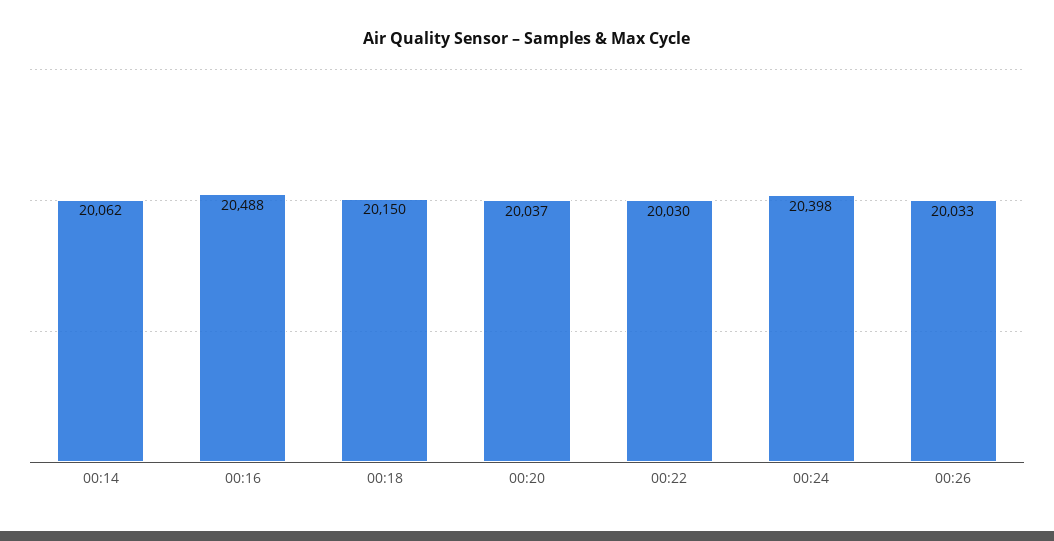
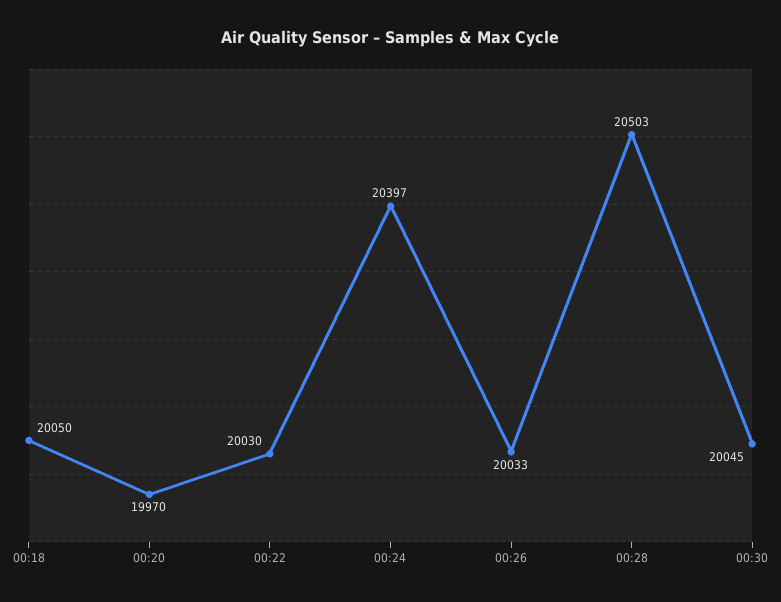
00:14: 20062 -> none
00:16: 20488 -> none
00:18: 20150 -> 20050
00:20: 20037 -> 19970
00:24: 20398 -> 20397
00:28: none -> 20503
00:30: none -> 20045

